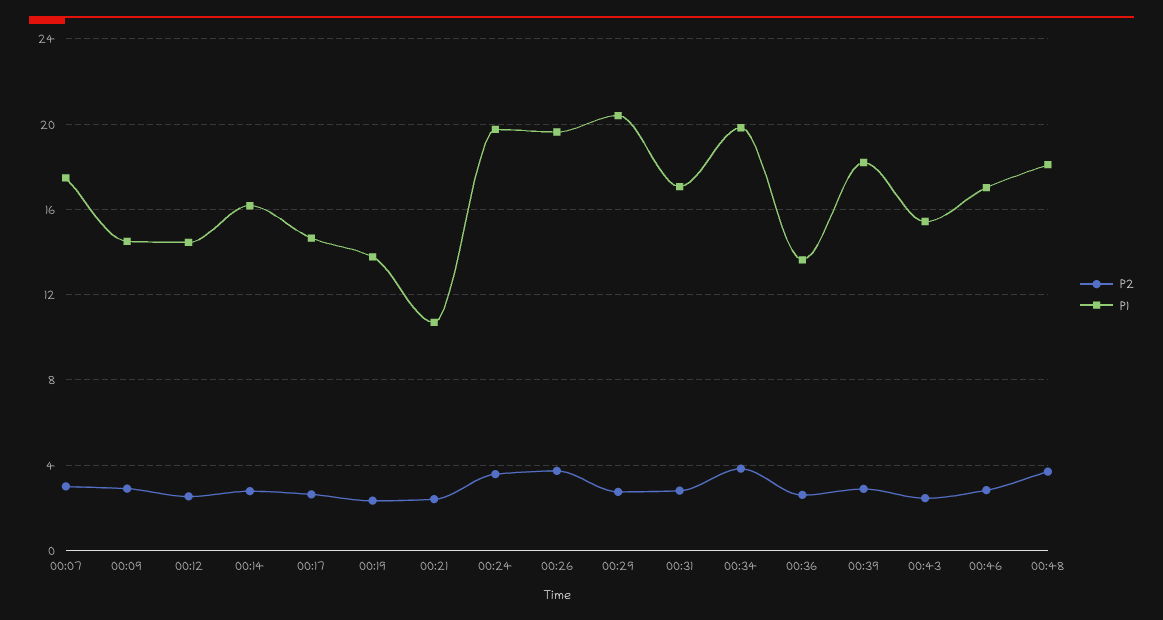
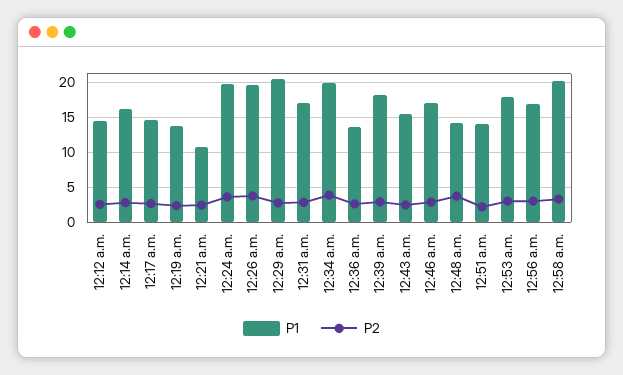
P2, 00:07: 3 -> none
P1, 00:07: 17.5 -> none
P2, 00:09: 3 -> none
P1, 00:09: 14.5 -> none
P1, 00:48: 18 -> 14
P1, 12:51 a.m.: none -> 14
P2, 12:51 a.m.: none -> 2
P1, 12:53 a.m.: none -> 18
P2, 12:53 a.m.: none -> 3
P1, 12:56 a.m.: none -> 17
P2, 12:56 a.m.: none -> 3
P1, 12:58 a.m.: none -> 20
P2, 12:58 a.m.: none -> 3

